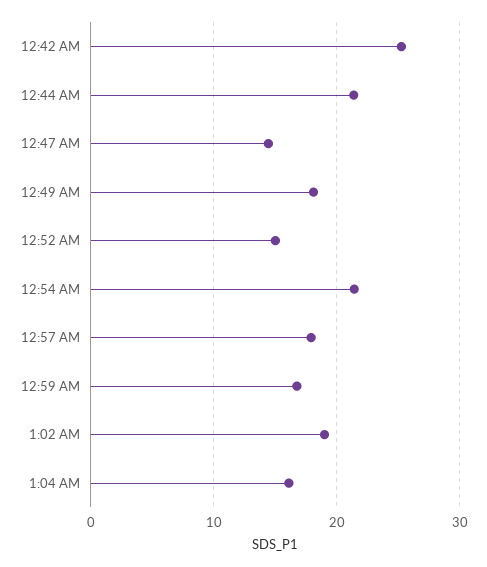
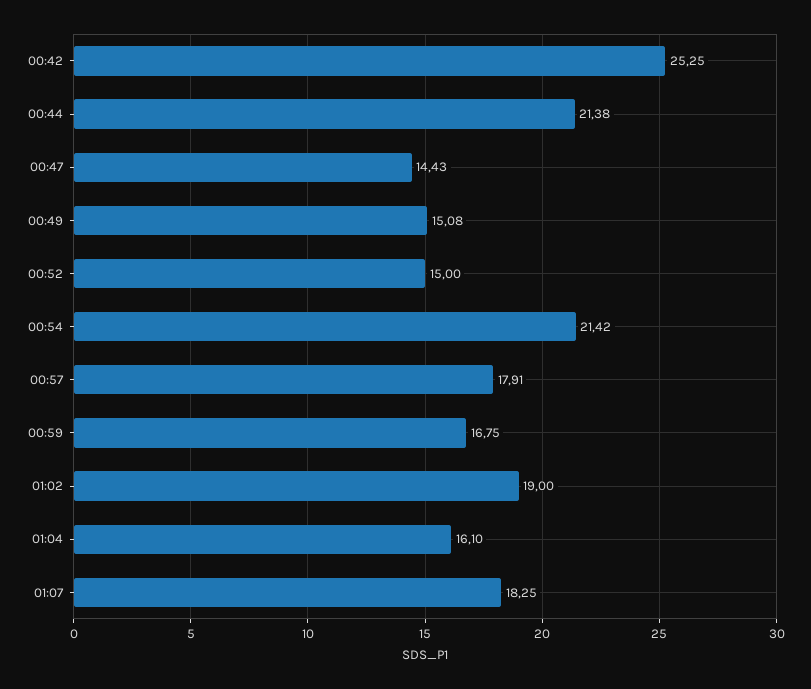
12:49 AM: 18 -> 15.08
01:07: none -> 18.25

